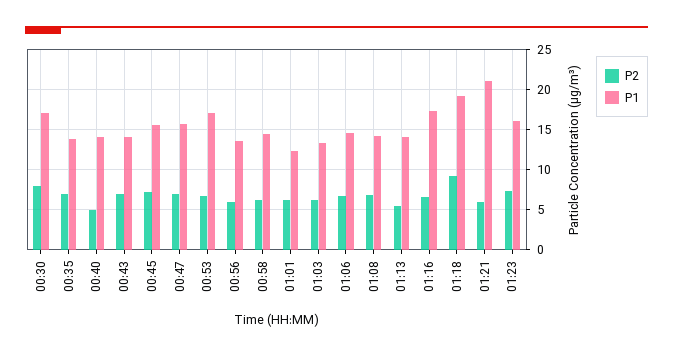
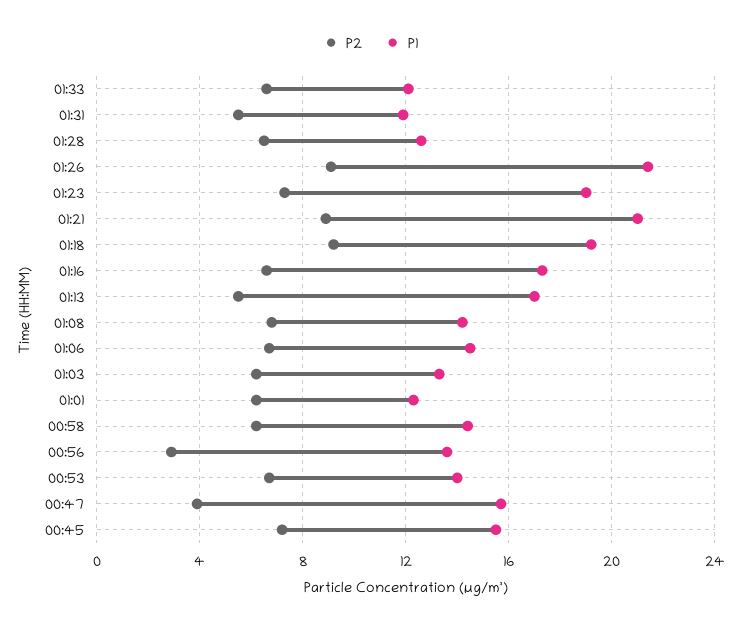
P2, 00:30: 8 -> none
P1, 00:30: 17 -> none
P2, 00:35: 7 -> none
P1, 00:35: 14 -> none
P2, 00:40: 5 -> none
P1, 00:40: 14 -> none
P2, 00:43: 7 -> none
P1, 00:43: 14 -> none
P2, 00:47: 7 -> 4
P1, 00:53: 17 -> 14
P2, 00:56: 6 -> 3
P1, 01:13: 14 -> 17
P2, 01:21: 6 -> 9
P1, 01:23: 16 -> 19
P2, 01:33: none -> 6.5
P1, 01:33: none -> 12
P2, 01:31: none -> 5.5
P1, 01:31: none -> 12
P2, 01:28: none -> 6.5
P1, 01:28: none -> 12.5
P2, 01:26: none -> 9
P1, 01:26: none -> 21.5

